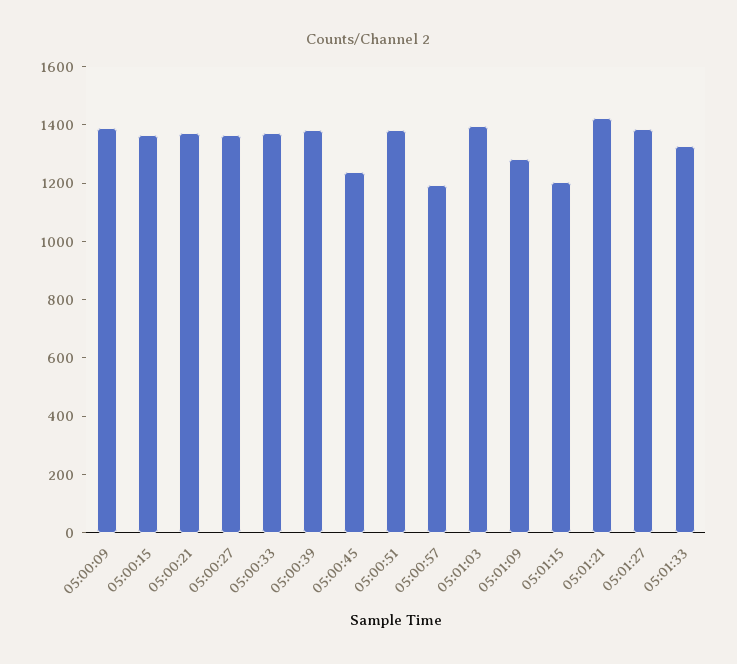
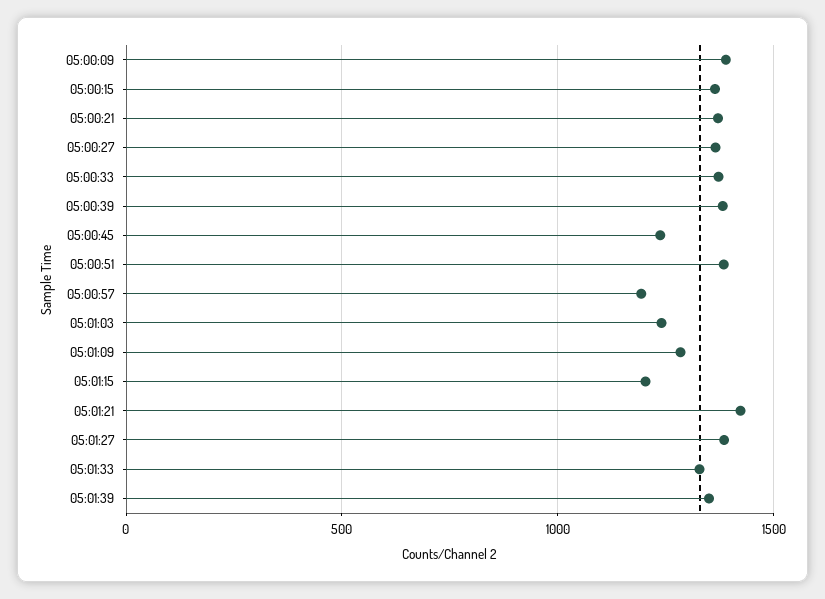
05:01:03: 1400 -> 1250
05:01:39: none -> 1350

